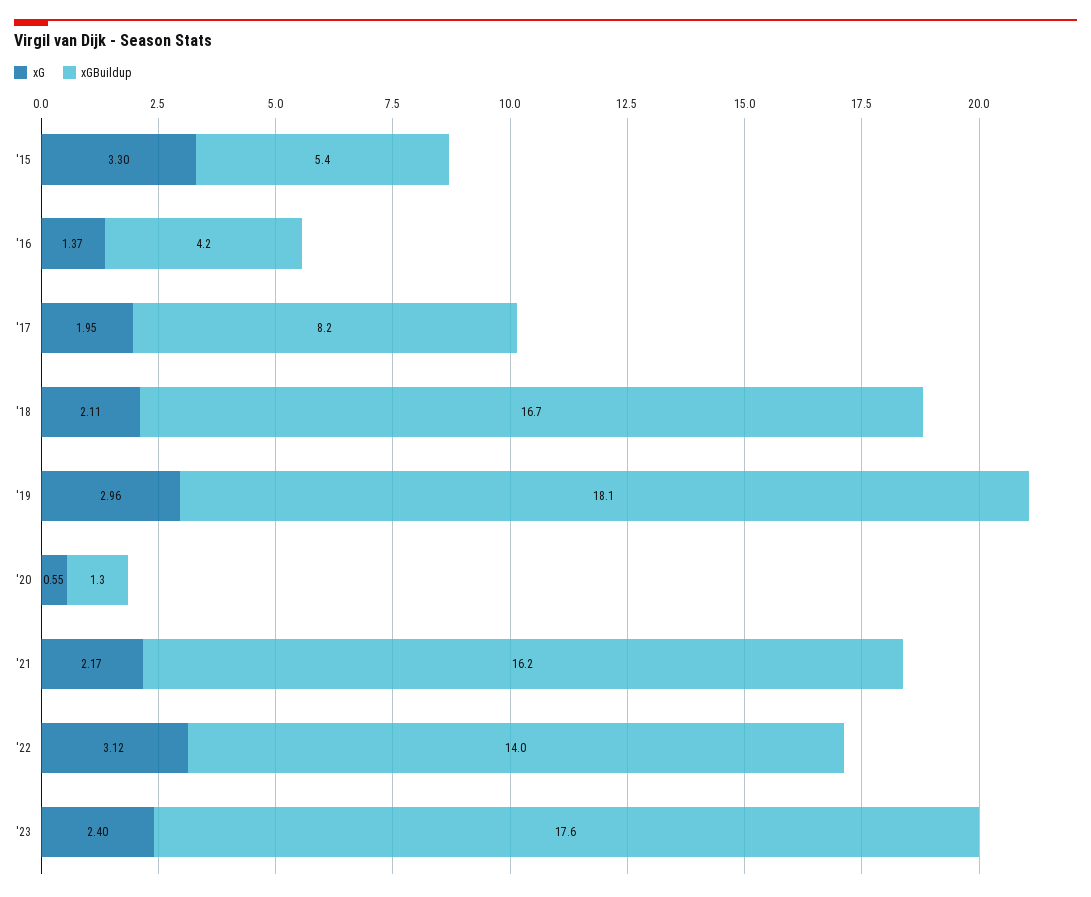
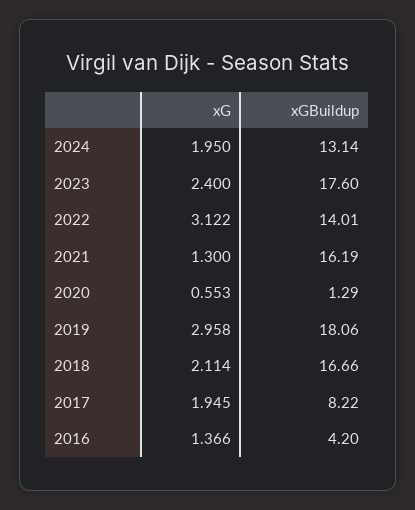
xG, '15: 3.3 -> none
xGBuildup, '15: 5.4 -> none
xG, '21: 2.17 -> 1.3
xG, 2024: none -> 1.95
xGBuildup, 2024: none -> 13.14

